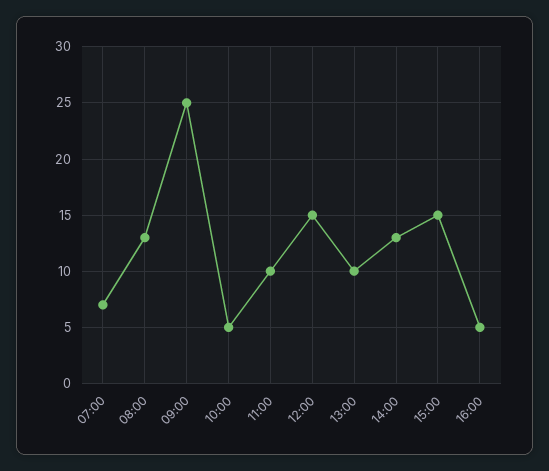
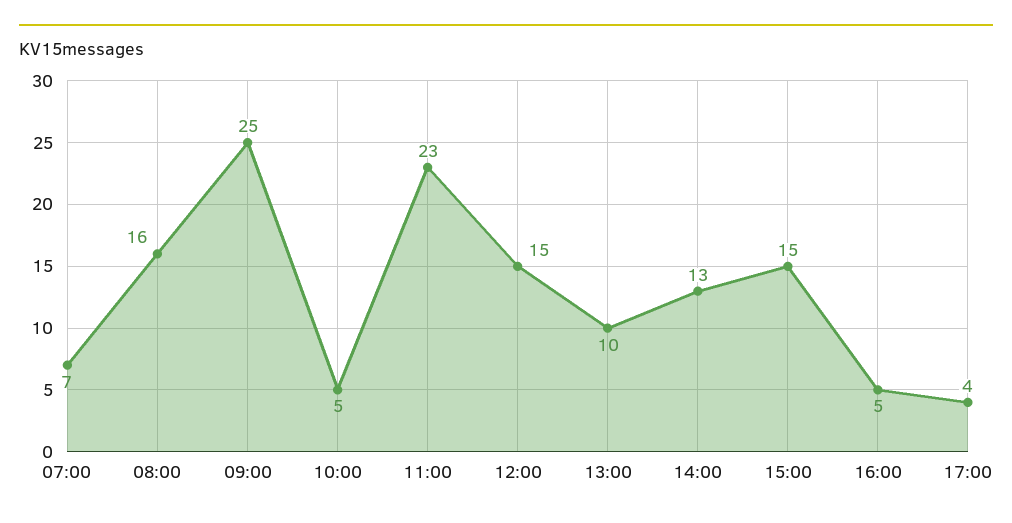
08:00: 13 -> 16
11:00: 10 -> 23
17:00: none -> 4

